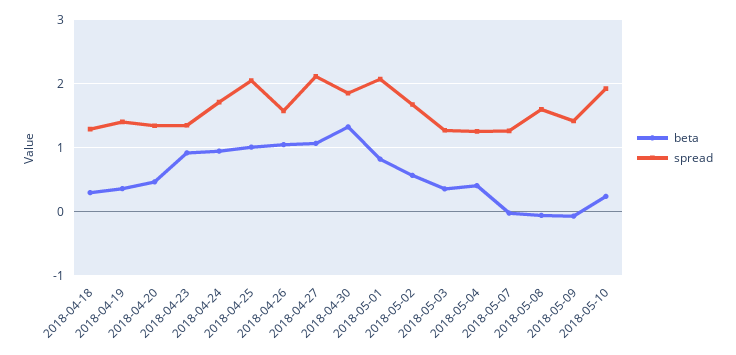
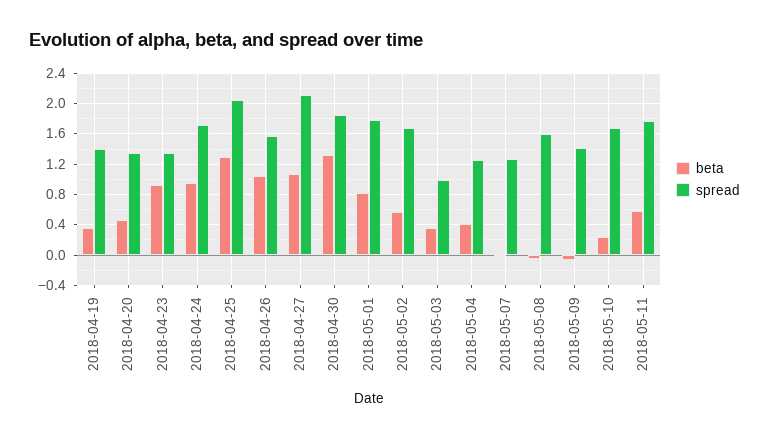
beta, 2018-04-18: 0.3 -> none
spread, 2018-04-18: 1.3 -> none
beta, 2018-04-25: 1 -> 1.3
spread, 2018-05-01: 2.1 -> 1.8
spread, 2018-05-03: 1.3 -> 1
spread, 2018-05-10: 1.9 -> 1.7
beta, 2018-05-11: none -> 0.6
spread, 2018-05-11: none -> 1.8

